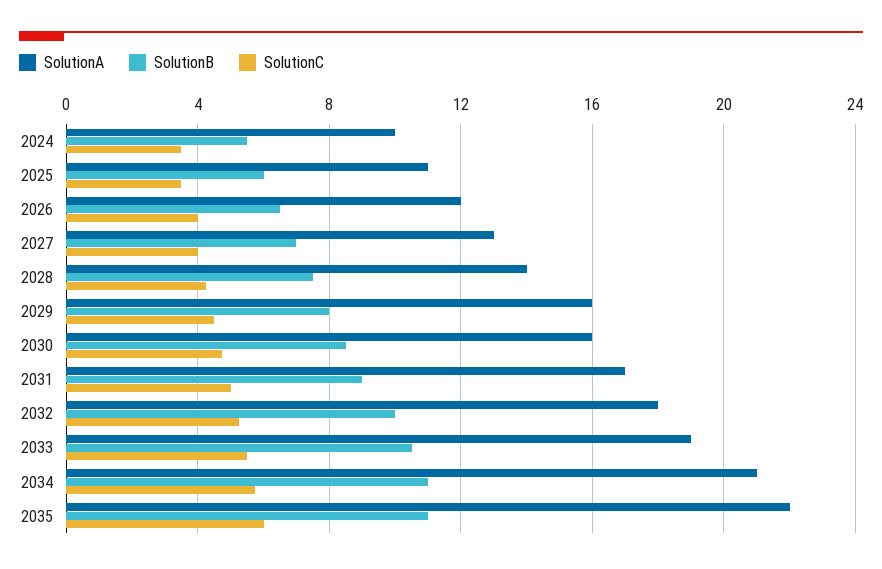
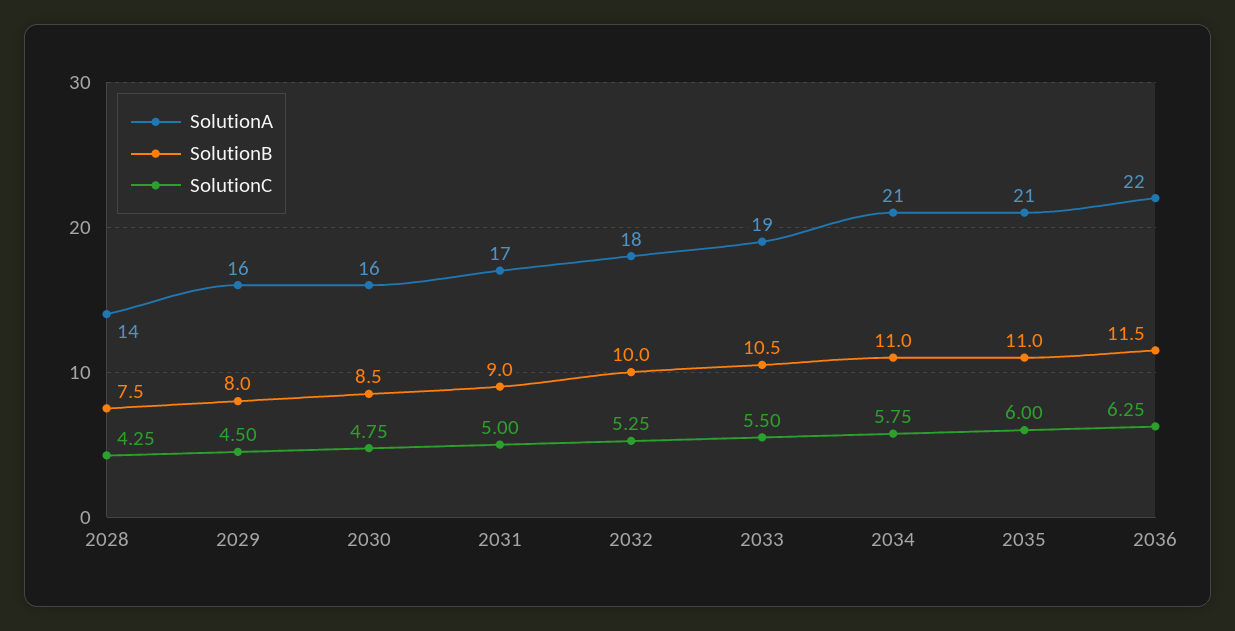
SolutionA, 2024: 10 -> none
SolutionB, 2024: 5.5 -> none
SolutionC, 2024: 3.5 -> none
SolutionA, 2025: 11 -> none
SolutionB, 2025: 6 -> none
SolutionC, 2025: 3.5 -> none
SolutionA, 2026: 12 -> none
SolutionB, 2026: 6.5 -> none
SolutionC, 2026: 4 -> none
SolutionA, 2027: 13 -> none
SolutionB, 2027: 7 -> none
SolutionC, 2027: 4 -> none
SolutionA, 2035: 22 -> 21
SolutionA, 2036: none -> 22
SolutionB, 2036: none -> 11.5
SolutionC, 2036: none -> 6.25

